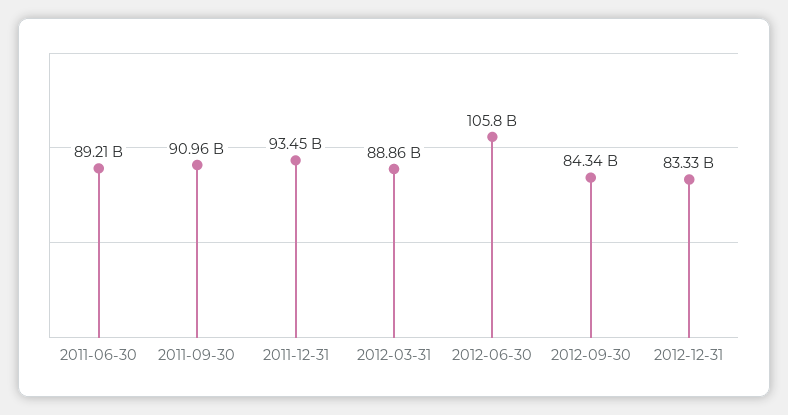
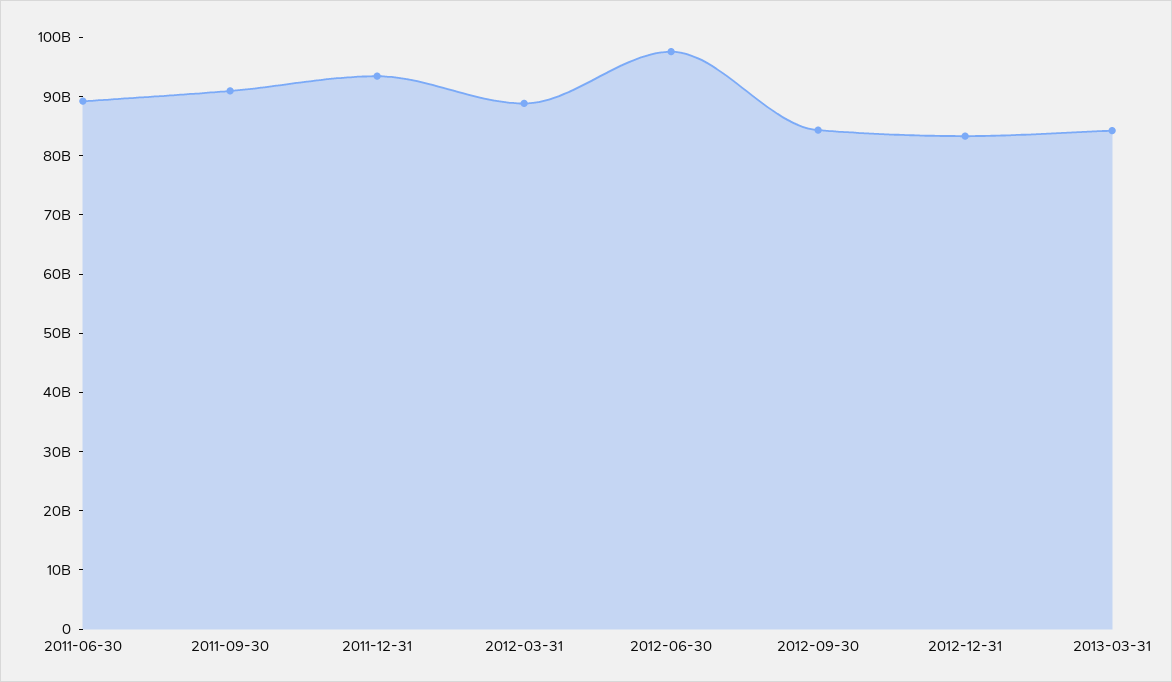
2012-06-30: 105800000000 -> 98000000000
2013-03-31: none -> 84000000000

